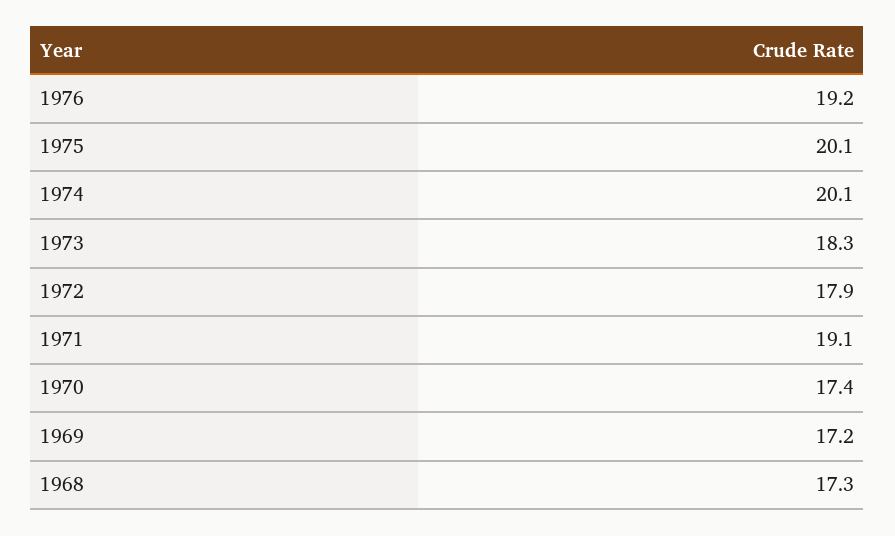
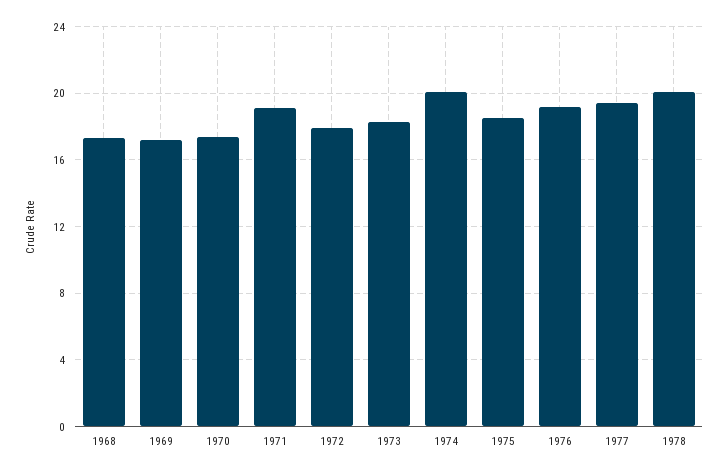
1975: 20.1 -> 18.5
1977: none -> 19.5
1978: none -> 20

